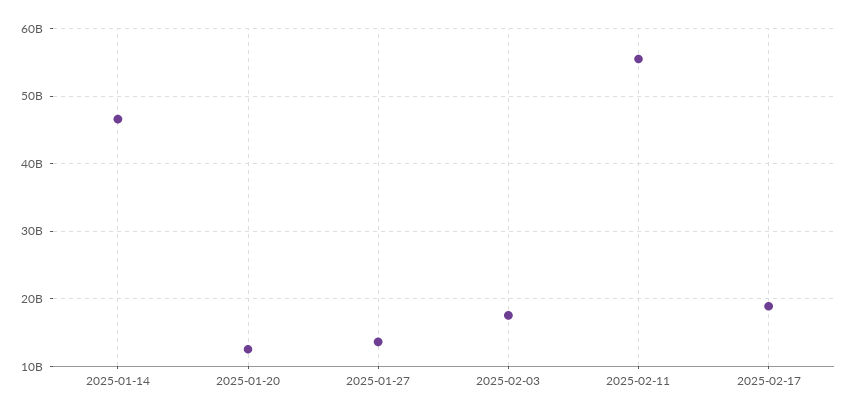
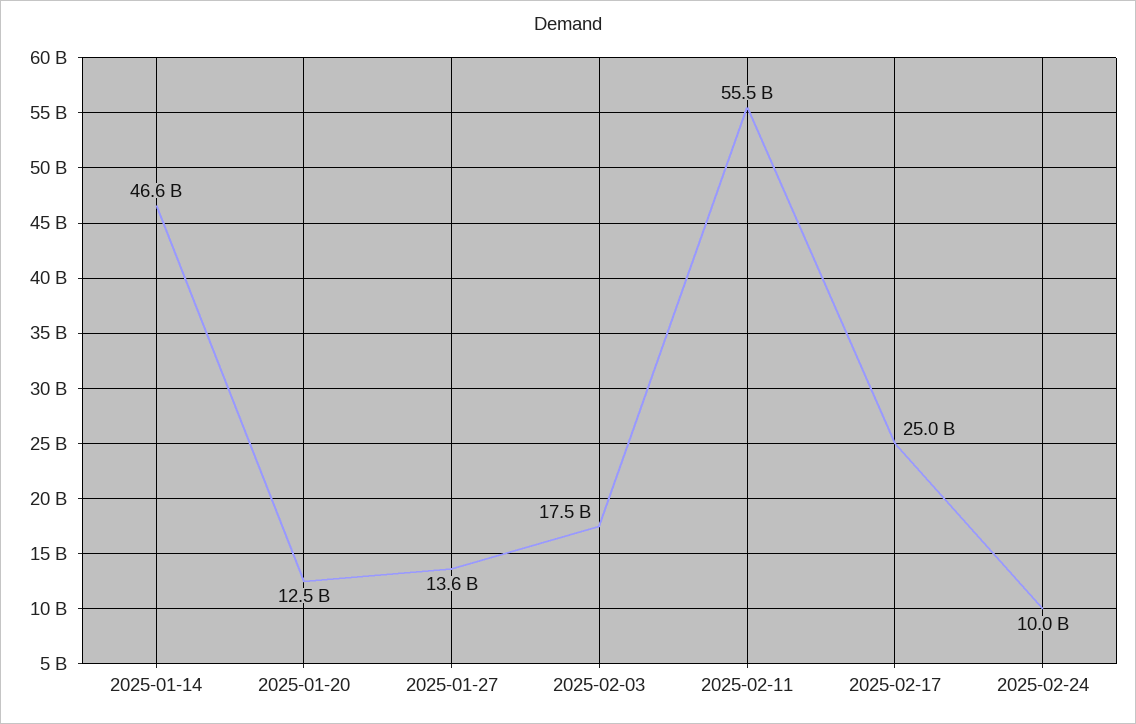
2025-02-17: 19000000000 -> 25000000000
2025-02-24: none -> 10000000000

